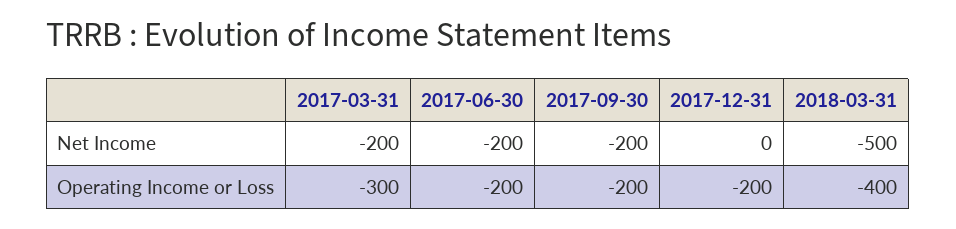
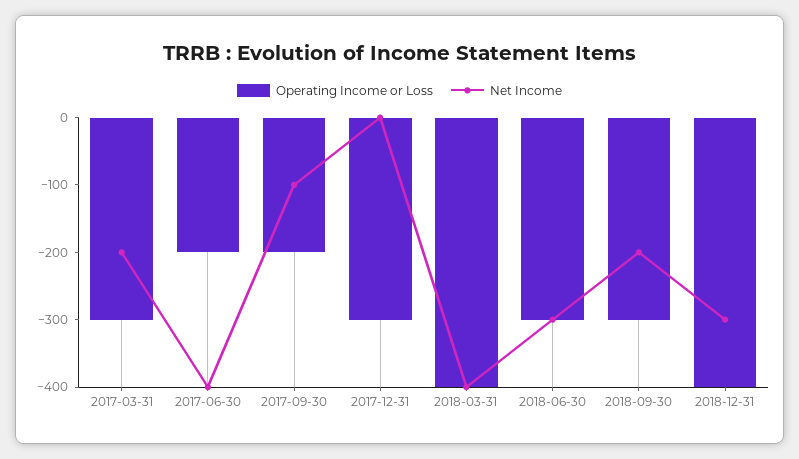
Net Income, 2017-06-30: -200 -> -400
Net Income, 2017-09-30: -200 -> -100
Net Income, 2018-03-31: -500 -> -400
Operating Income or Loss, 2017-12-31: -200 -> -300
Operating Income or Loss, 2018-06-30: none -> -300
Net Income, 2018-06-30: none -> -300
Operating Income or Loss, 2018-09-30: none -> -300
Net Income, 2018-09-30: none -> -200
Operating Income or Loss, 2018-12-31: none -> -400
Net Income, 2018-12-31: none -> -300

